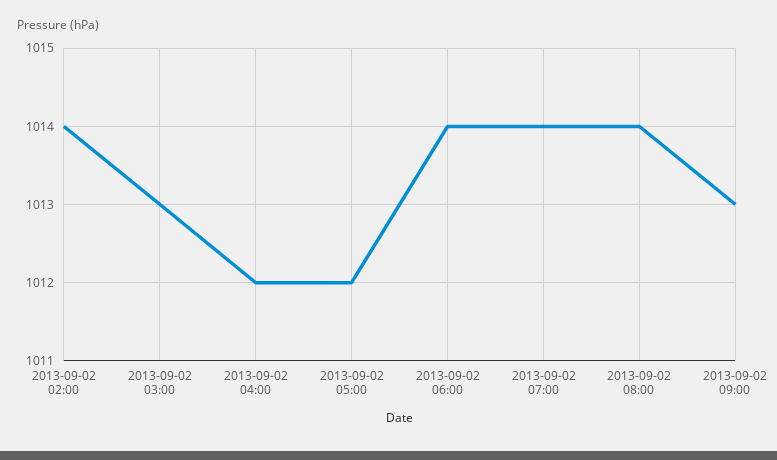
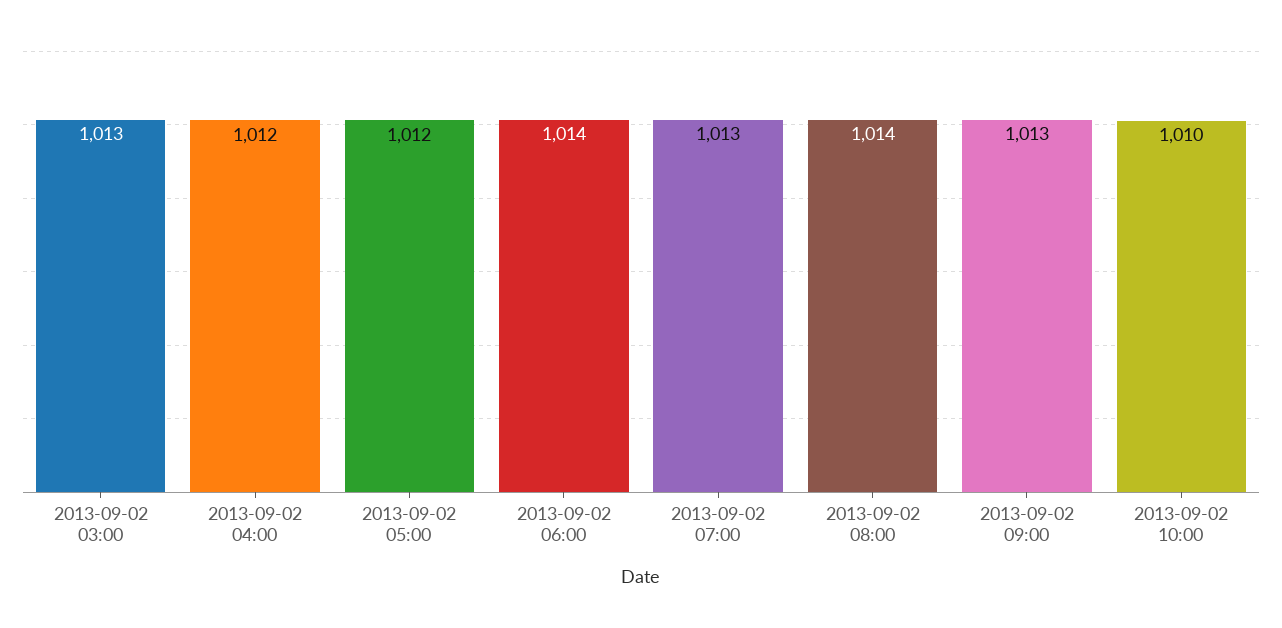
2013-09-02 02:00: 1014 -> none
2013-09-02 07:00: 1014 -> 1013
2013-09-02 10:00: none -> 1010

